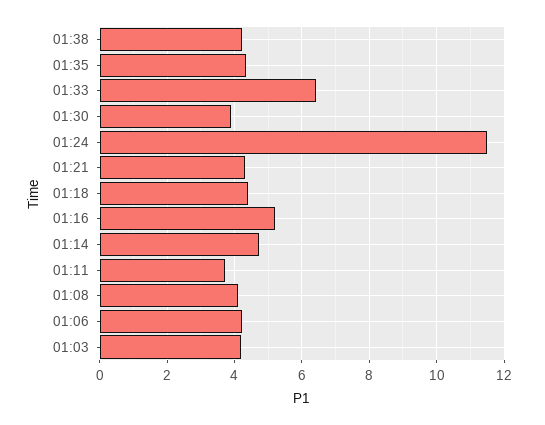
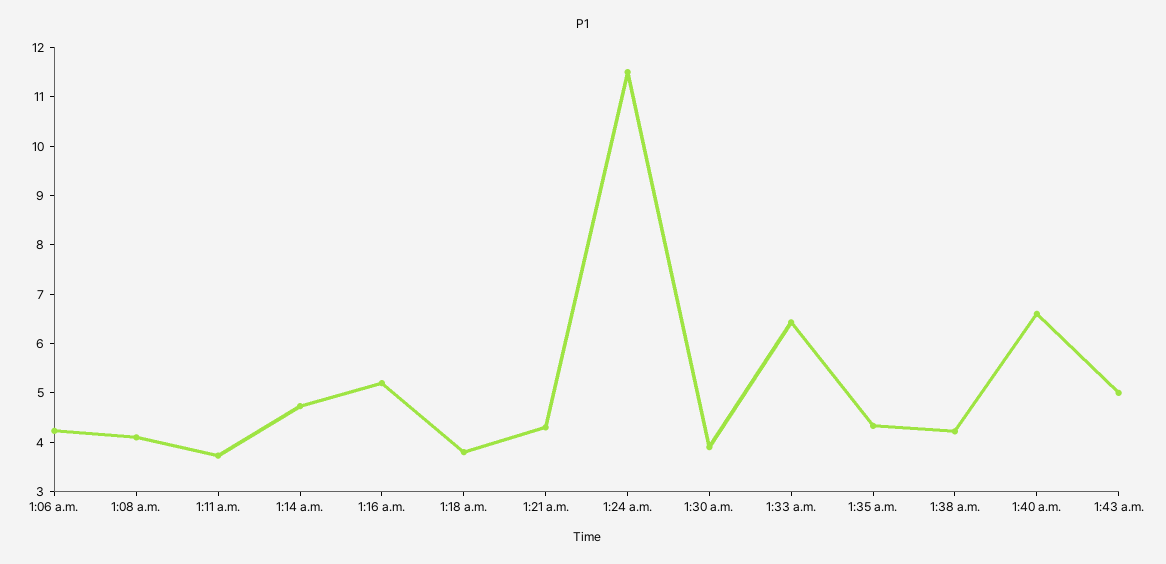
01:18: 4.4 -> 3.8
01:03: 4.2 -> none
1:40 a.m.: none -> 6.6
1:43 a.m.: none -> 5

